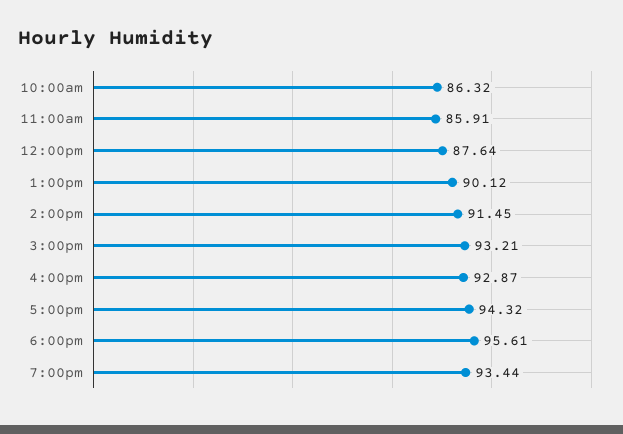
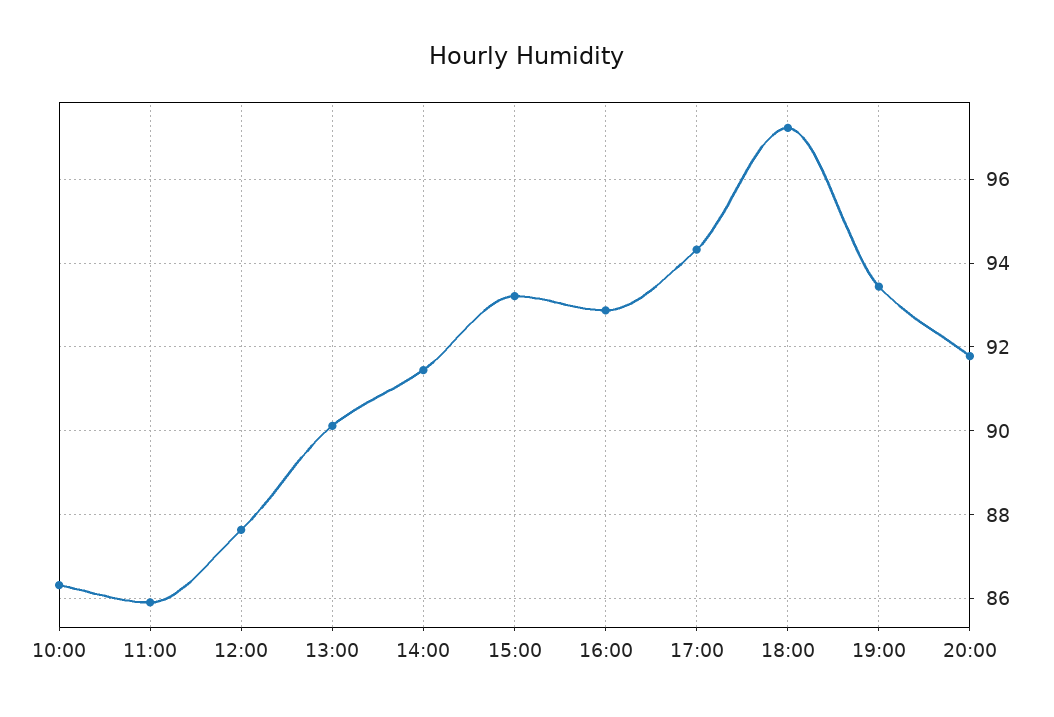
6:00pm: 95.61 -> 97.2
20:00: none -> 91.8

